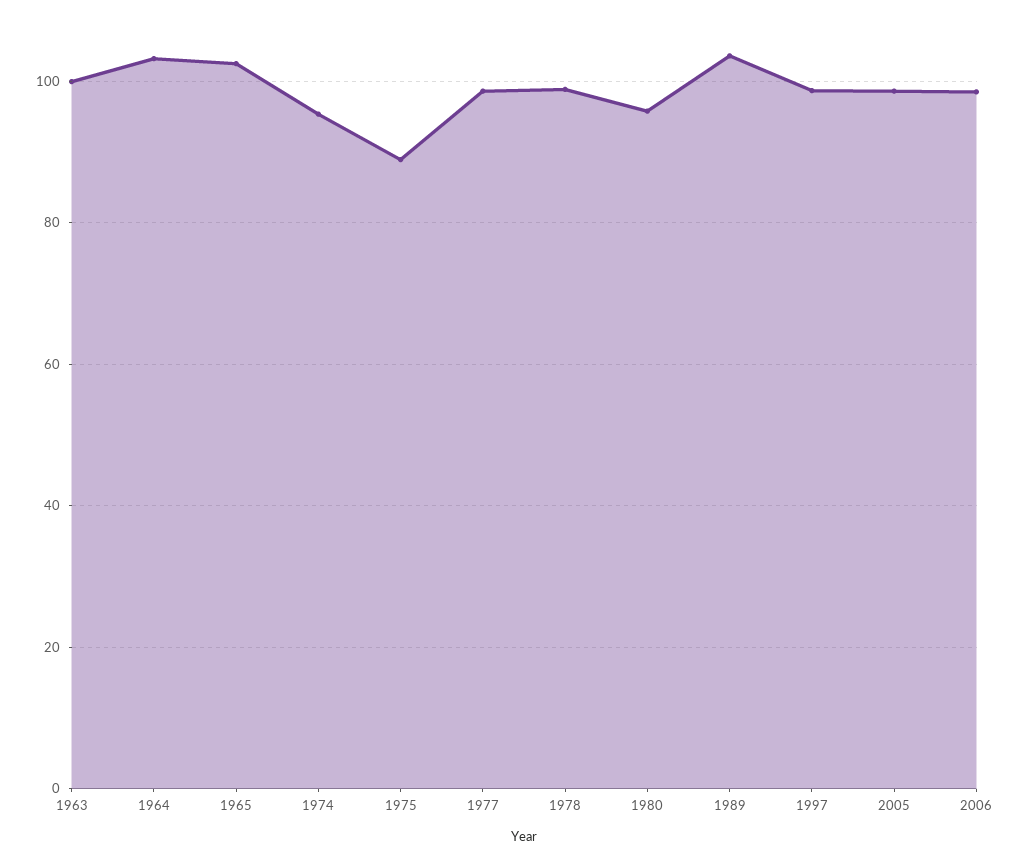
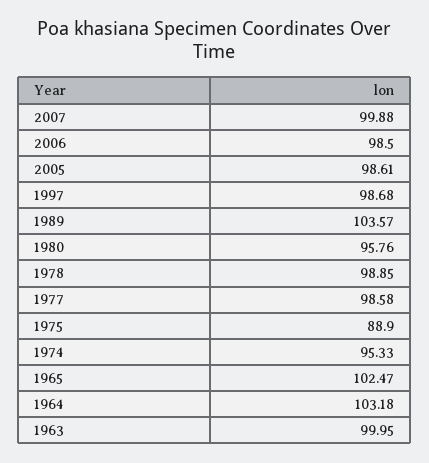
2007: none -> 99.88

